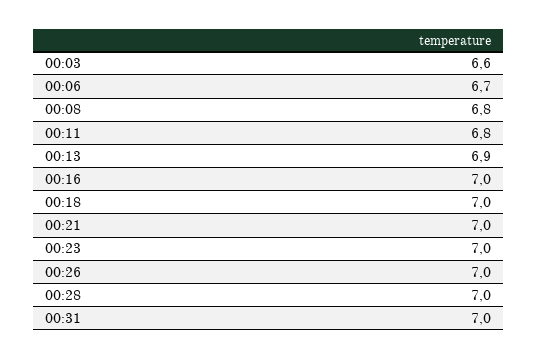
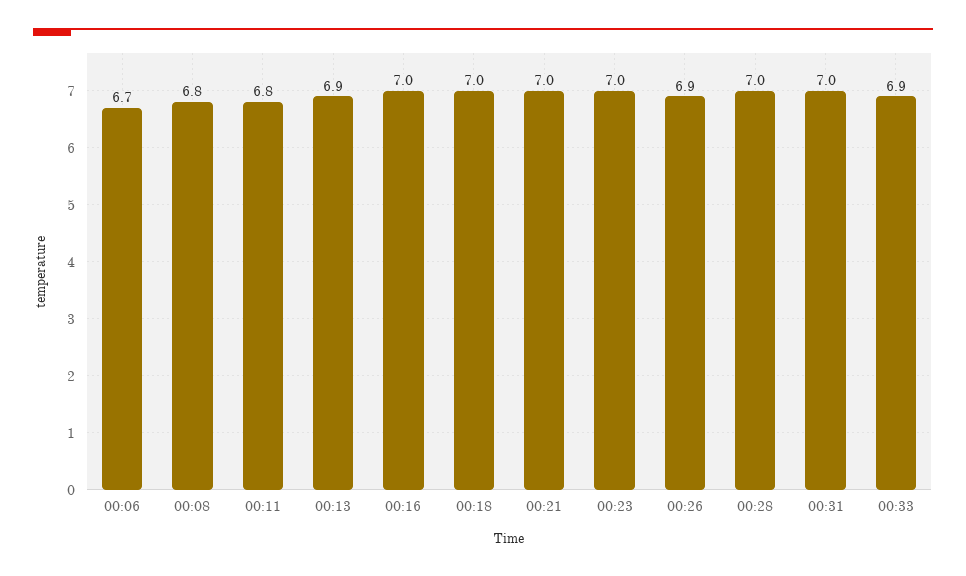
00:03: 6.6 -> none
00:26: 7 -> 6.9
00:33: none -> 6.9

